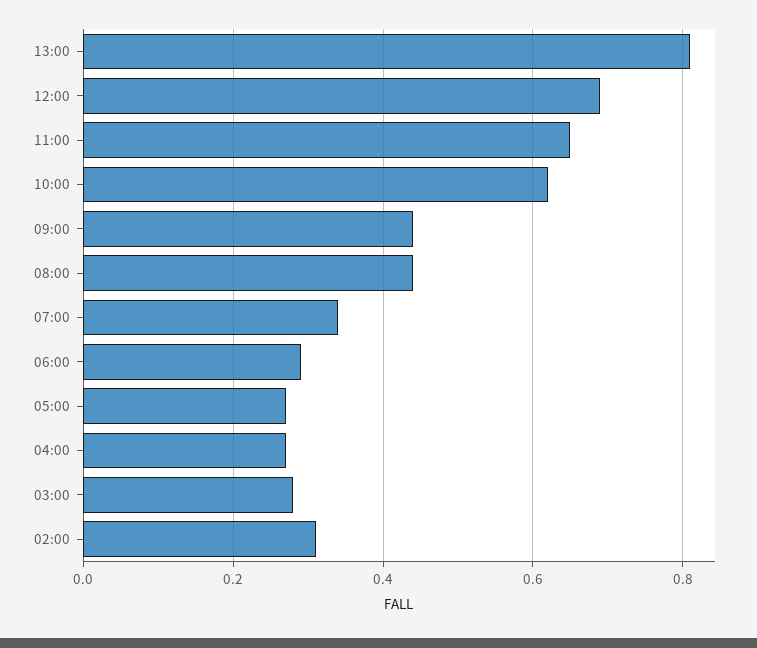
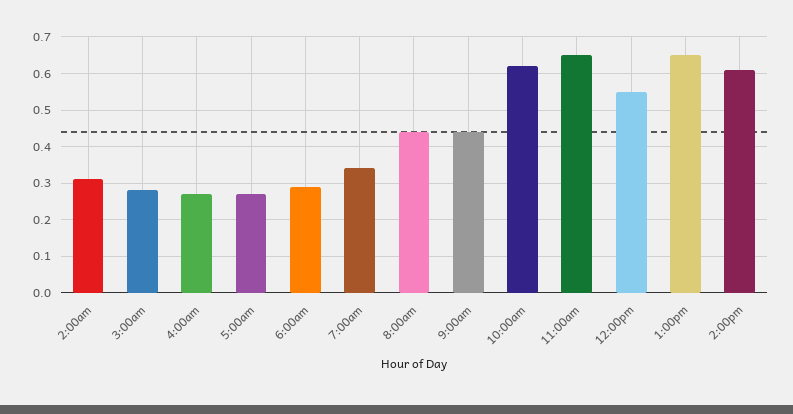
13:00: 0.8 -> 0.65
12:00: 0.7 -> 0.55
2:00pm: none -> 0.6

